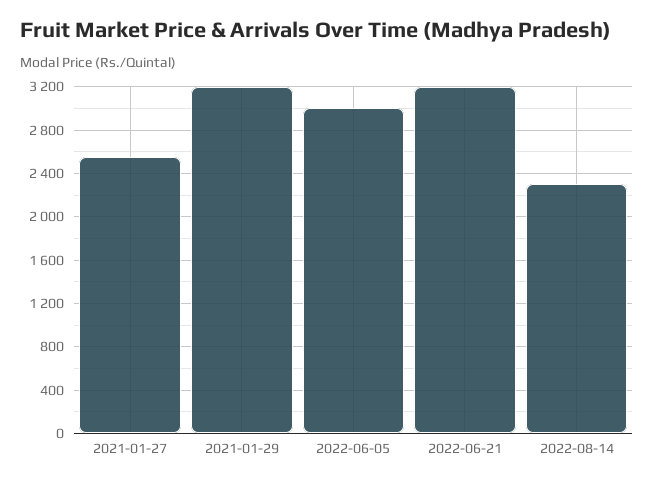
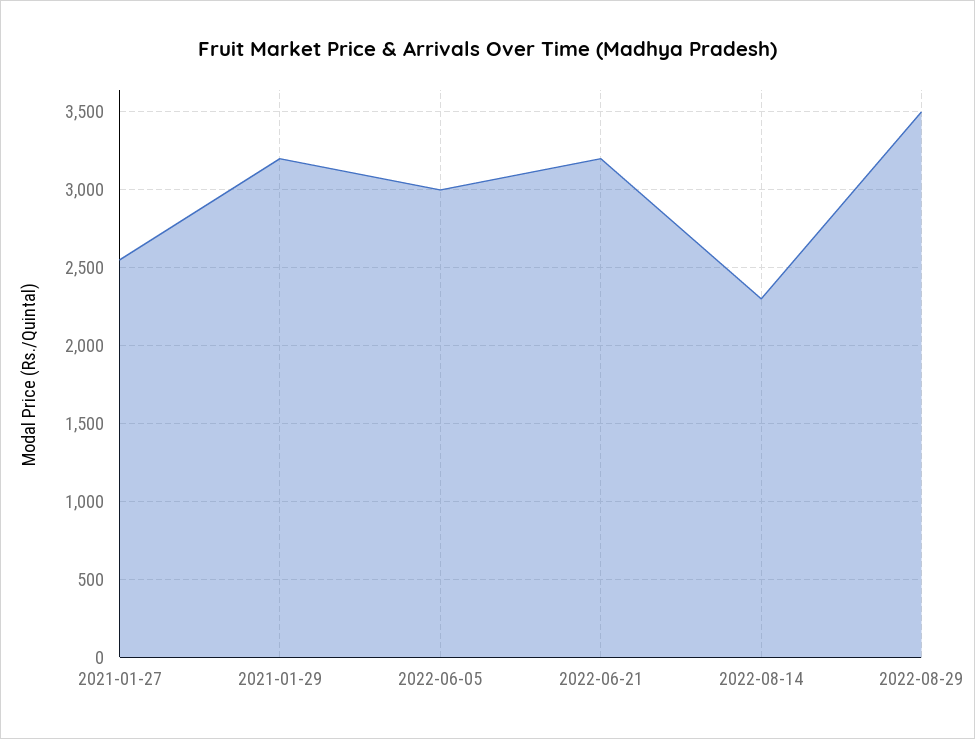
2022-08-29: none -> 3500

